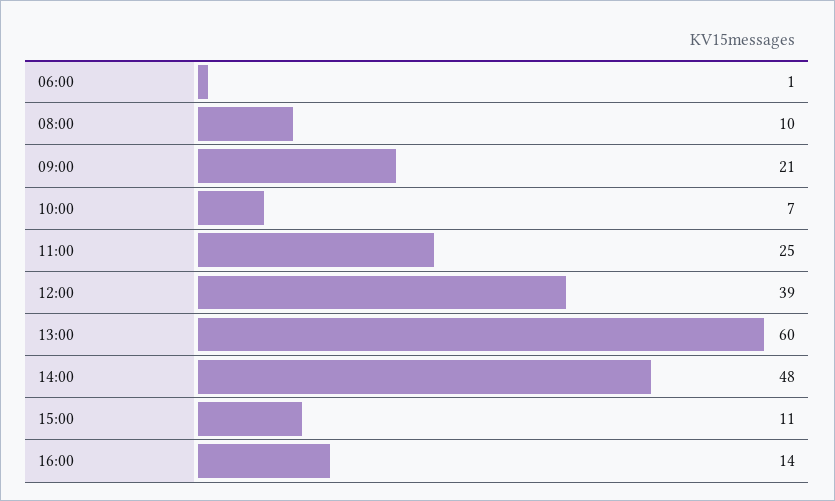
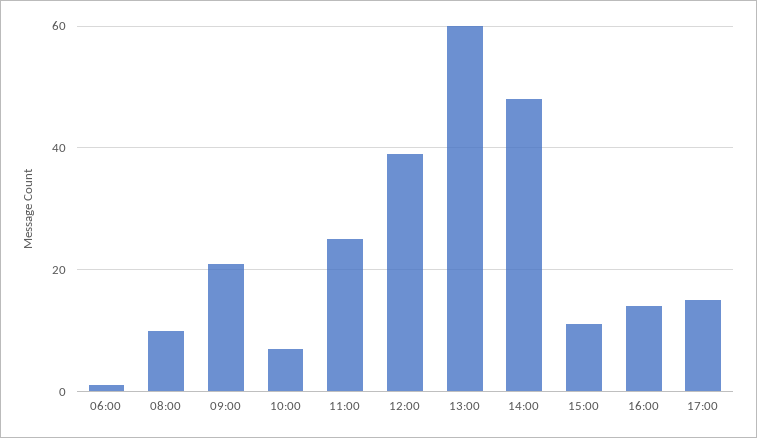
17:00: none -> 15

